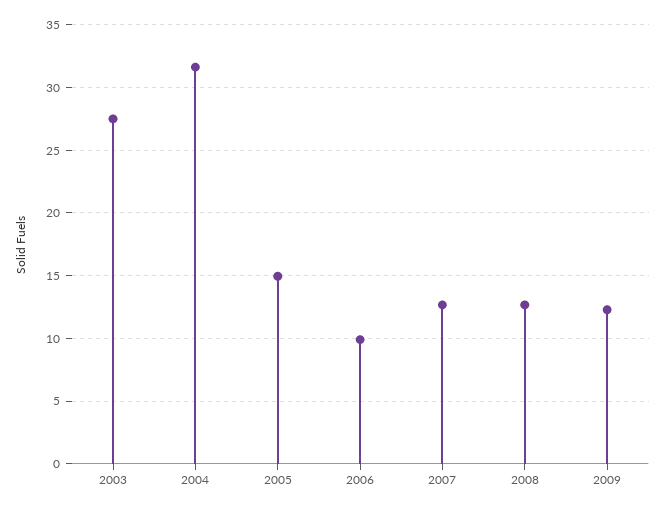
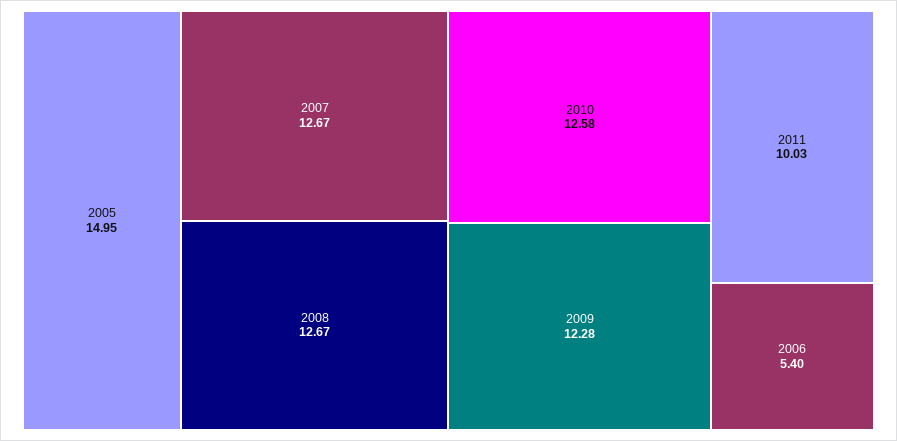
2003: 27.5 -> none
2004: 31.5 -> none
2006: 10 -> 5.4
2010: none -> 12.58
2011: none -> 10.03

